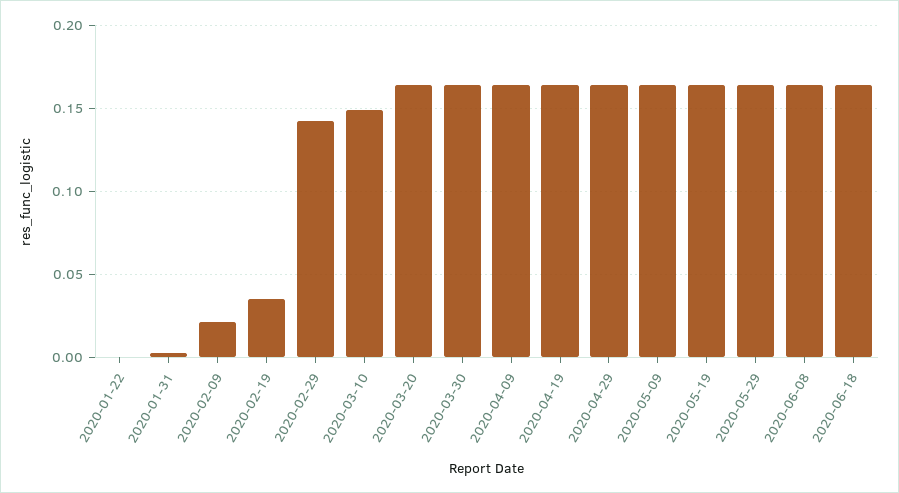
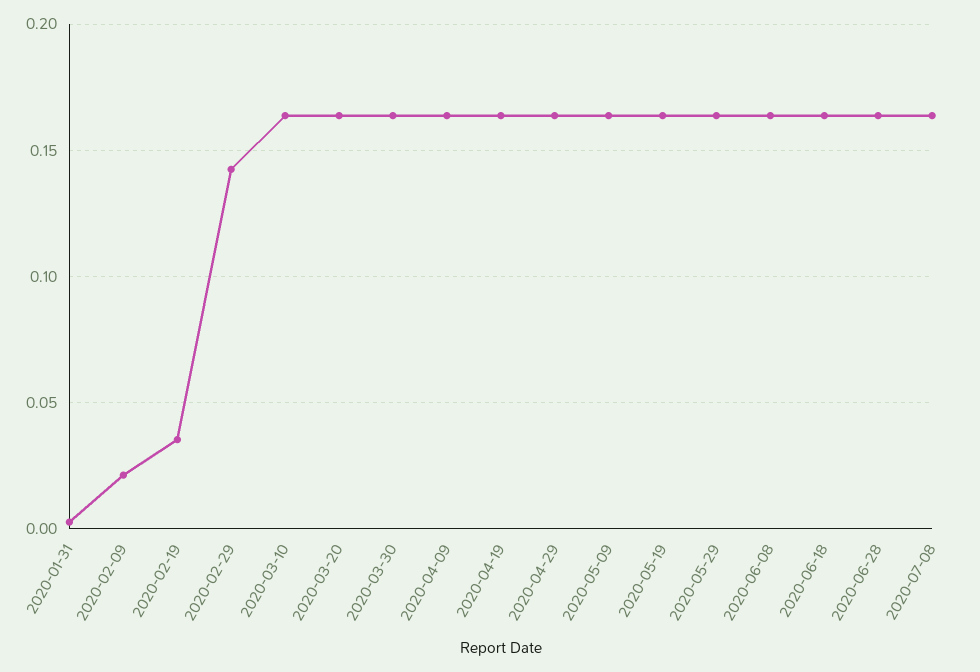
2020-01-22: 0 -> none
2020-03-10: 0.15 -> 0.165
2020-06-28: none -> 0.165
2020-07-08: none -> 0.165

